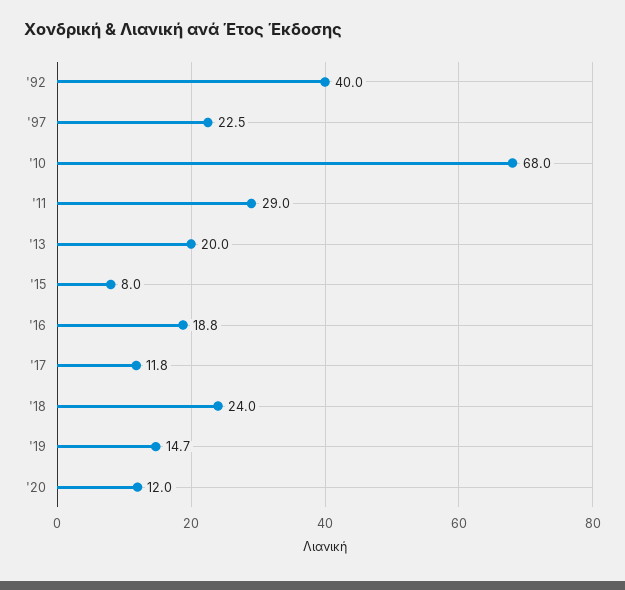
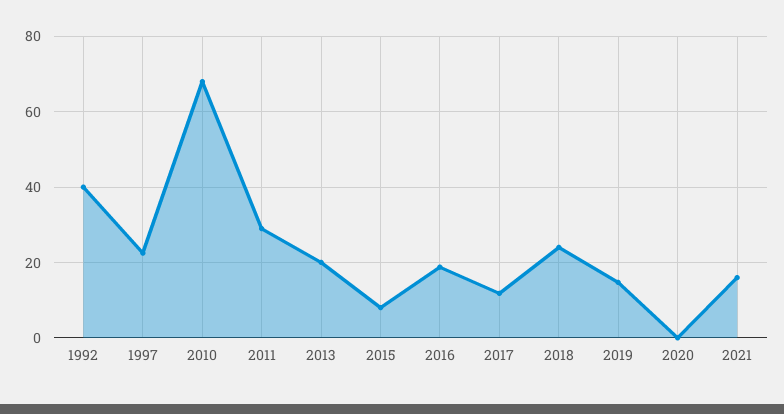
'20: 12 -> 0
2021: none -> 16

